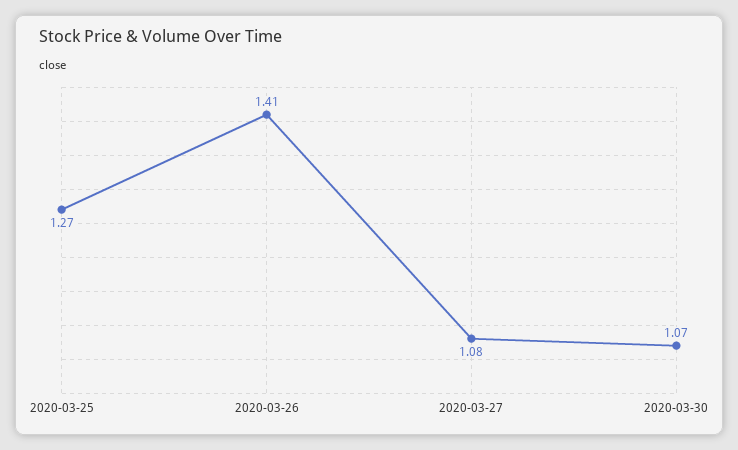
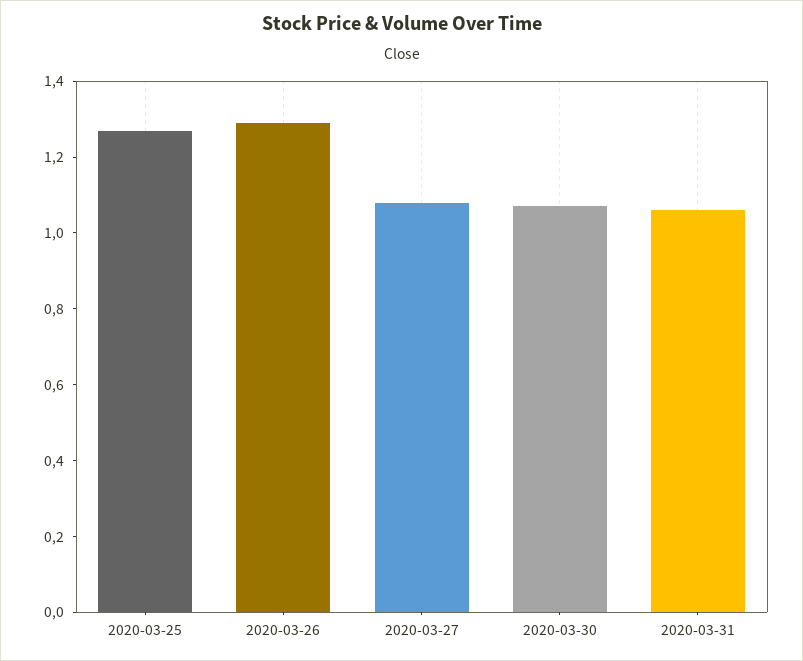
2020-03-26: 1.41 -> 1.3
2020-03-31: none -> 1.05

